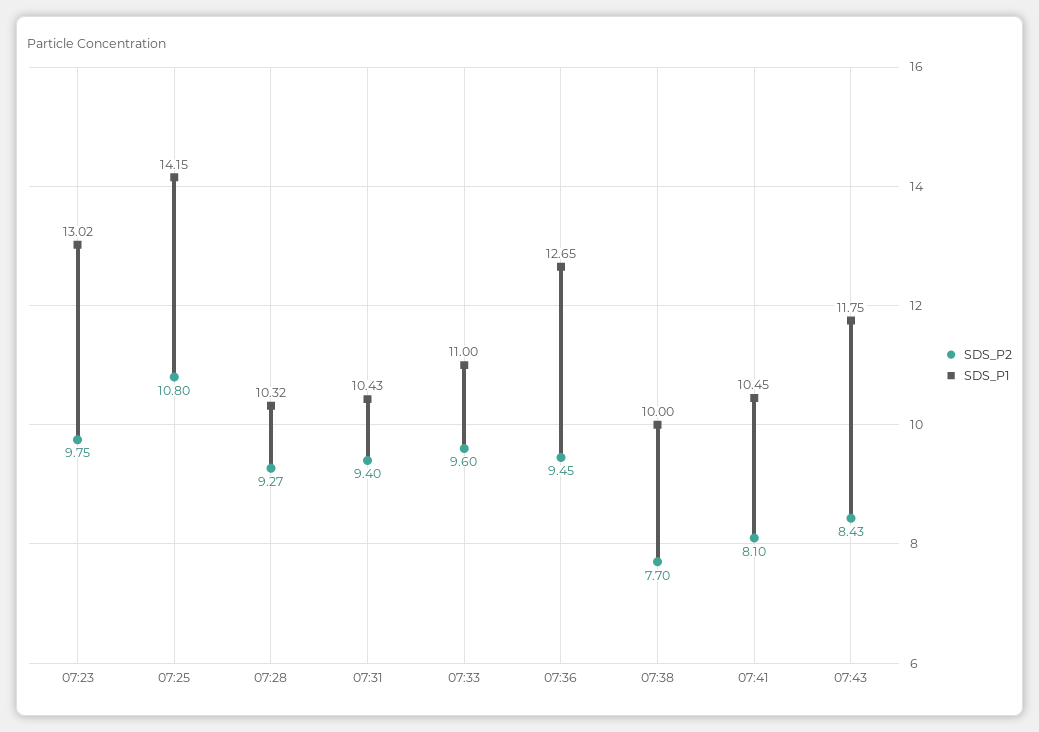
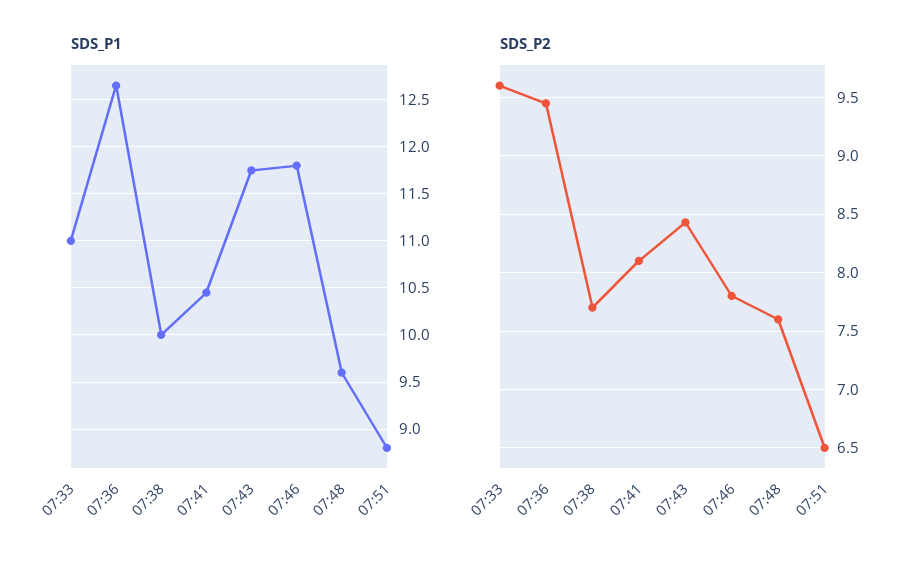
SDS_P2, 07:23: 9.75 -> none
SDS_P1, 07:23: 13.02 -> none
SDS_P2, 07:25: 10.8 -> none
SDS_P1, 07:25: 14.15 -> none
SDS_P2, 07:28: 9.27 -> none
SDS_P1, 07:28: 10.32 -> none
SDS_P2, 07:31: 9.4 -> none
SDS_P1, 07:31: 10.43 -> none
SDS_P1, 07:46: none -> 11.8
SDS_P1, 07:48: none -> 9.6
SDS_P1, 07:51: none -> 8.8
SDS_P2, 07:46: none -> 7.8
SDS_P2, 07:48: none -> 7.6
SDS_P2, 07:51: none -> 6.5

